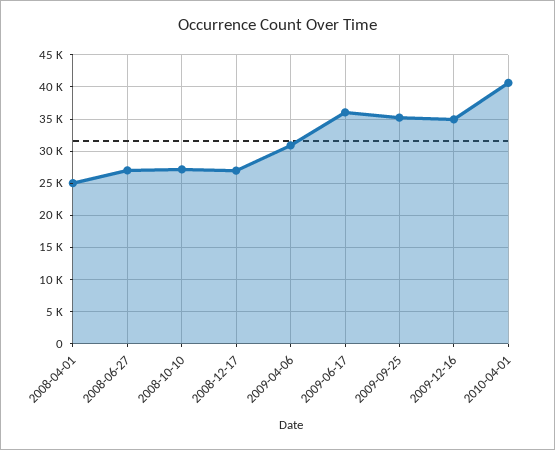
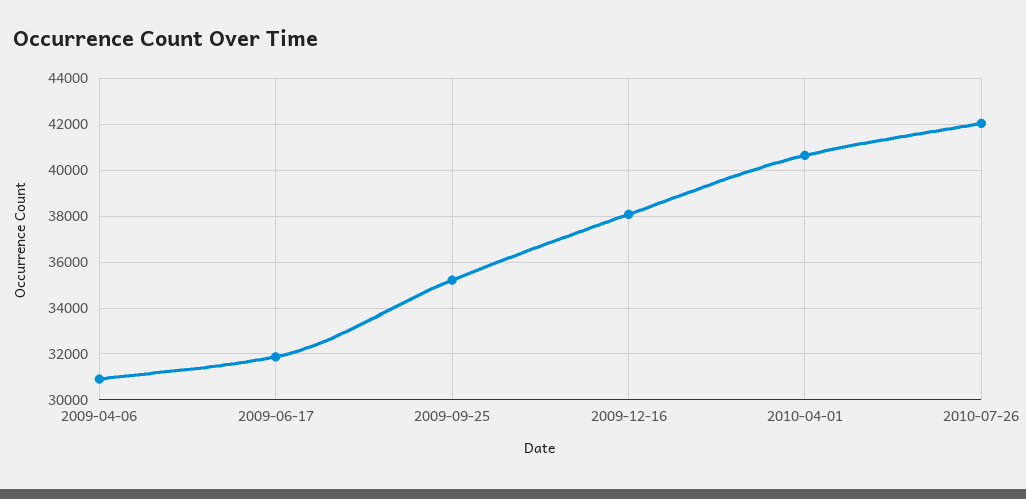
2008-04-01: 25000 -> none
2008-06-27: 27000 -> none
2008-10-10: 27000 -> none
2008-12-17: 27000 -> none
2009-06-17: 36000 -> 32000
2009-12-16: 35000 -> 38000
2010-07-26: none -> 42000

